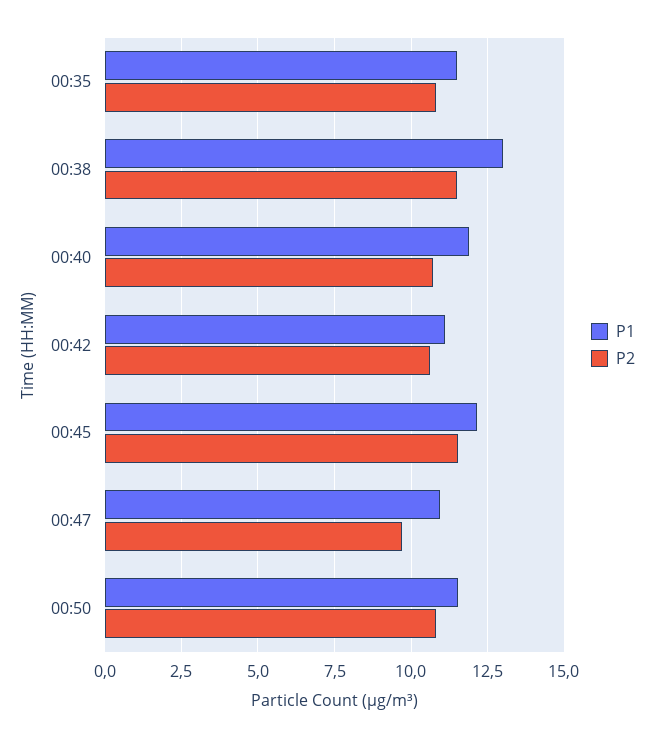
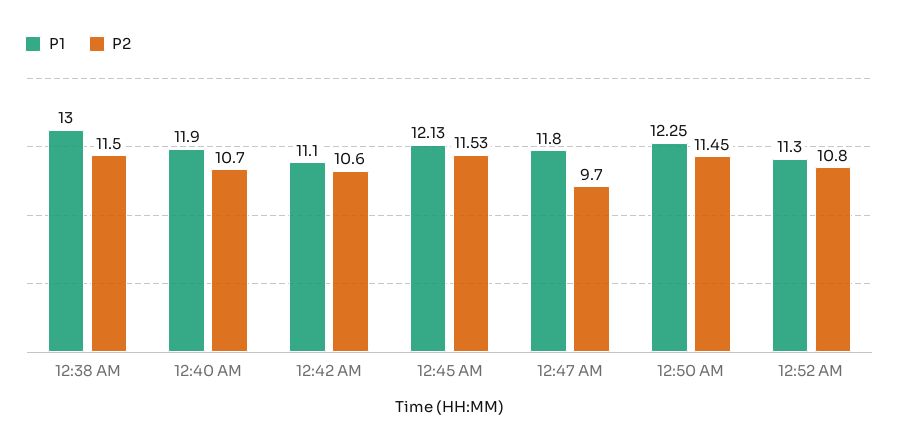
P1, 00:35: 11.5 -> none
P2, 00:35: 10.75 -> none
P1, 00:47: 11 -> 11.8
P1, 00:50: 11.5 -> 12.25
P2, 00:50: 10.75 -> 11.45
P1, 12:52 AM: none -> 11.3
P2, 12:52 AM: none -> 10.8

